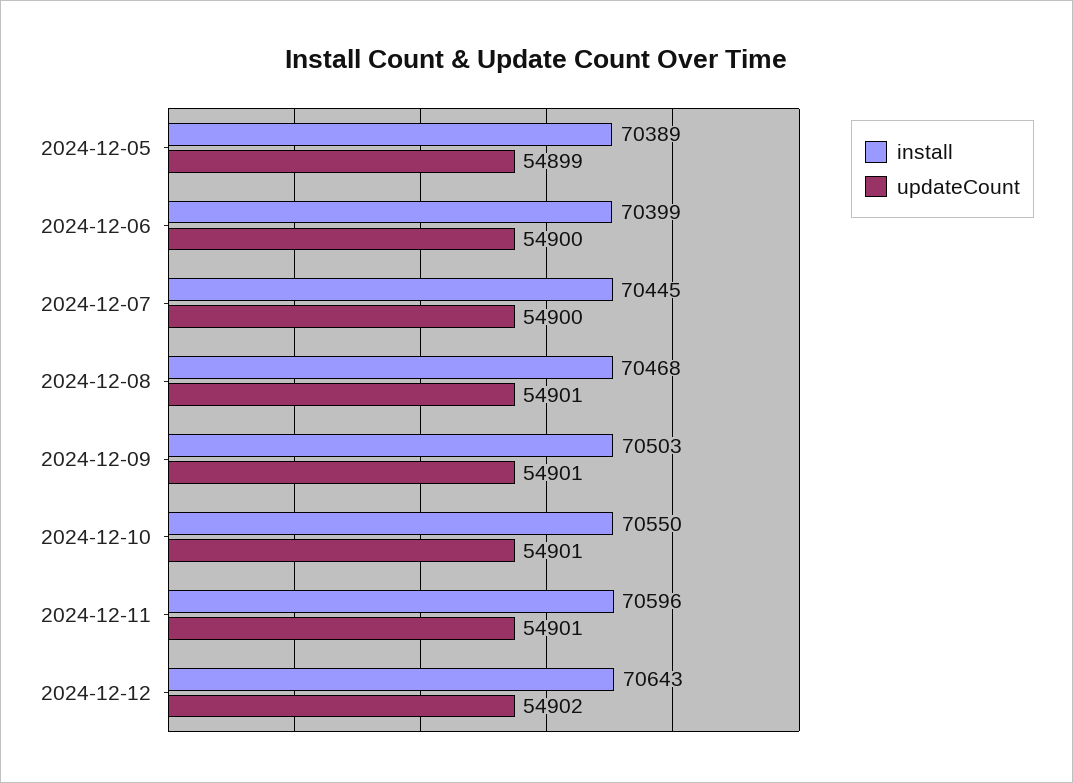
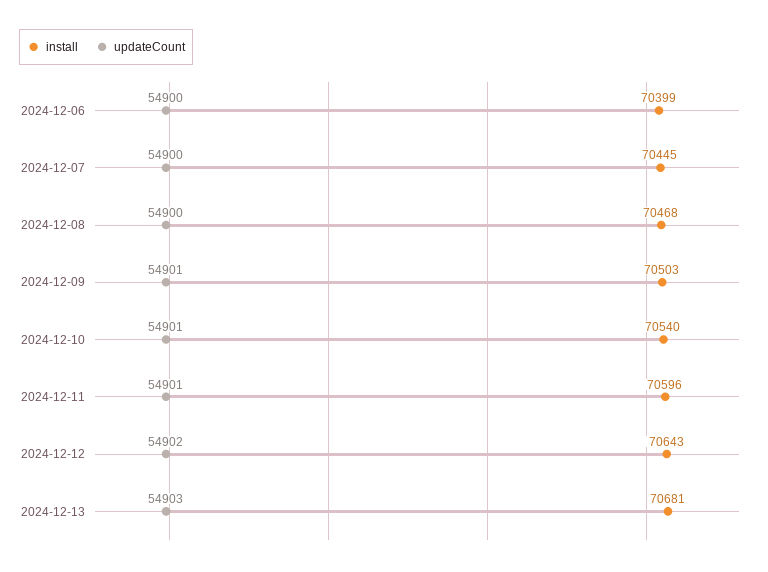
install, 2024-12-05: 70389 -> none
updateCount, 2024-12-05: 54899 -> none
updateCount, 2024-12-08: 54901 -> 54900
install, 2024-12-10: 70550 -> 70540
install, 2024-12-13: none -> 70681
updateCount, 2024-12-13: none -> 54903

